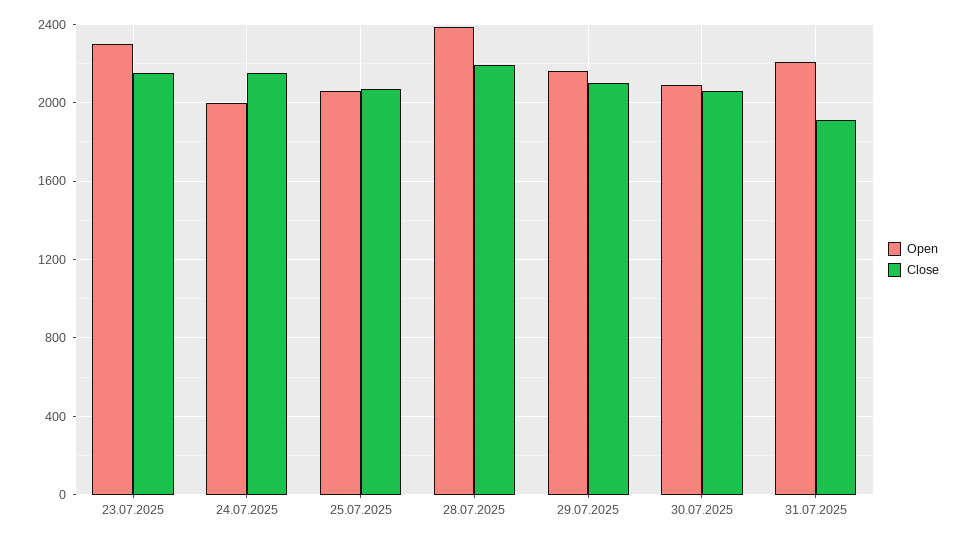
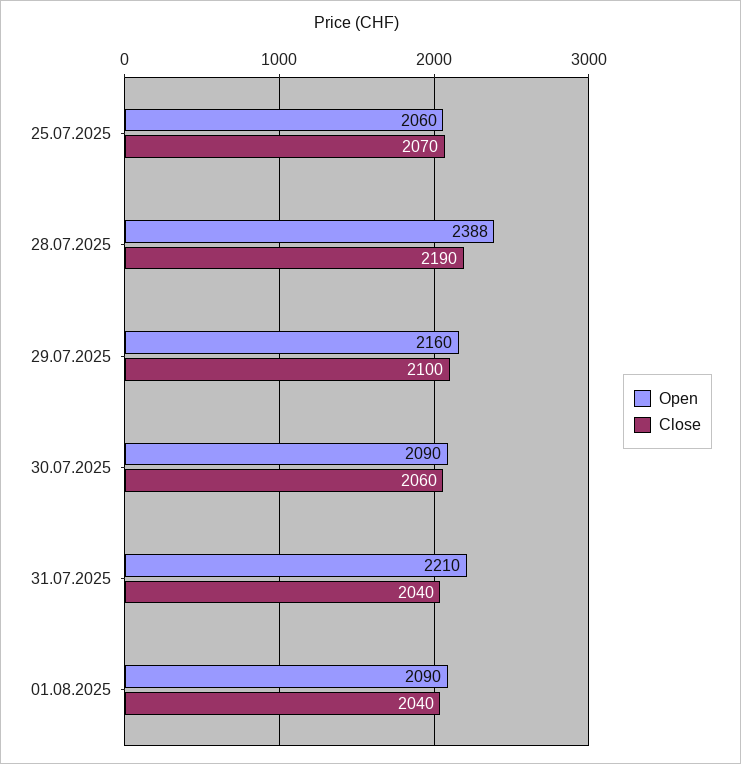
Open, 23.07.2025: 2300 -> none
Close, 23.07.2025: 2150 -> none
Open, 24.07.2025: 2000 -> none
Close, 24.07.2025: 2150 -> none
Close, 31.07.2025: 1900 -> 2040
Open, 01.08.2025: none -> 2090
Close, 01.08.2025: none -> 2040

